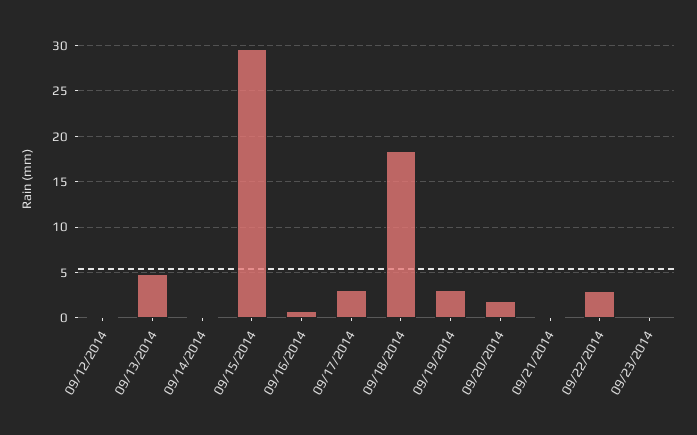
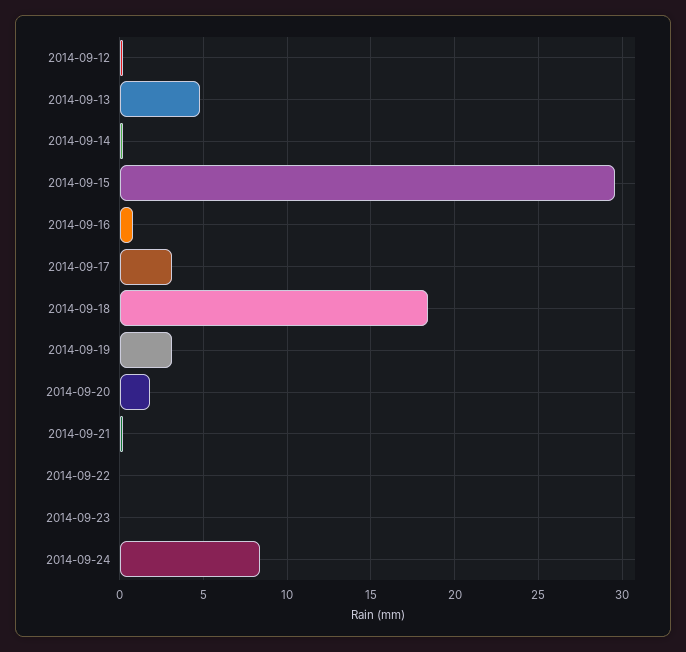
09/22/2014: 3 -> 0
2014-09-24: none -> 8.5

